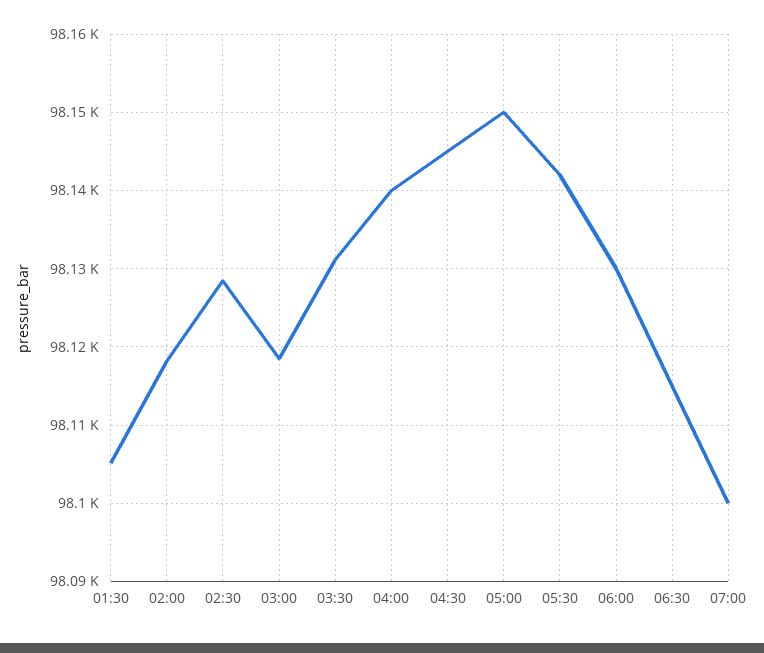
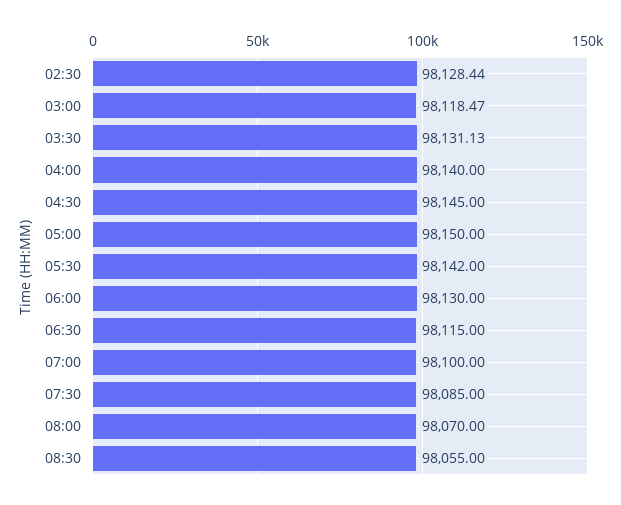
01:30: 98105 -> none
02:00: 98118 -> none
07:30: none -> 98085
08:00: none -> 98070
08:30: none -> 98055

